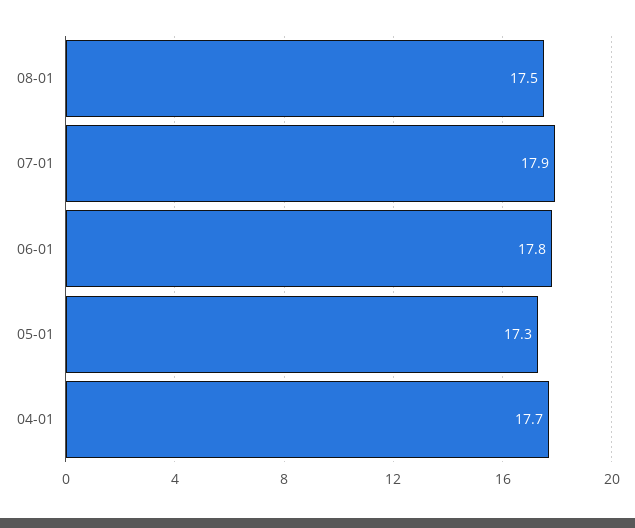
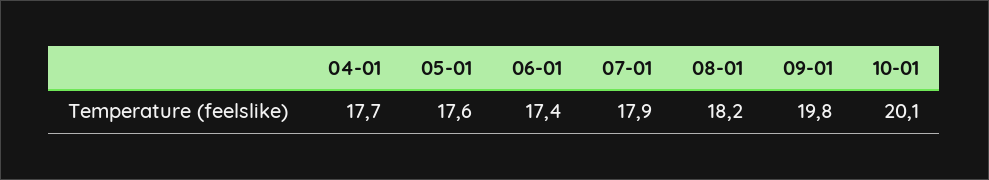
08-01: 17.5 -> 18.2
06-01: 17.8 -> 17.4
05-01: 17.3 -> 17.6
09-01: none -> 19.8
10-01: none -> 20.1

